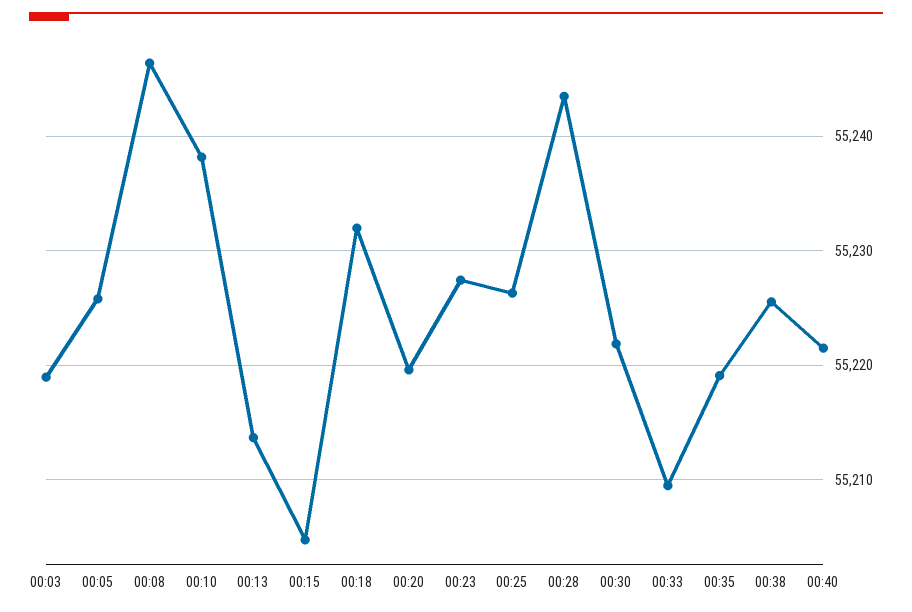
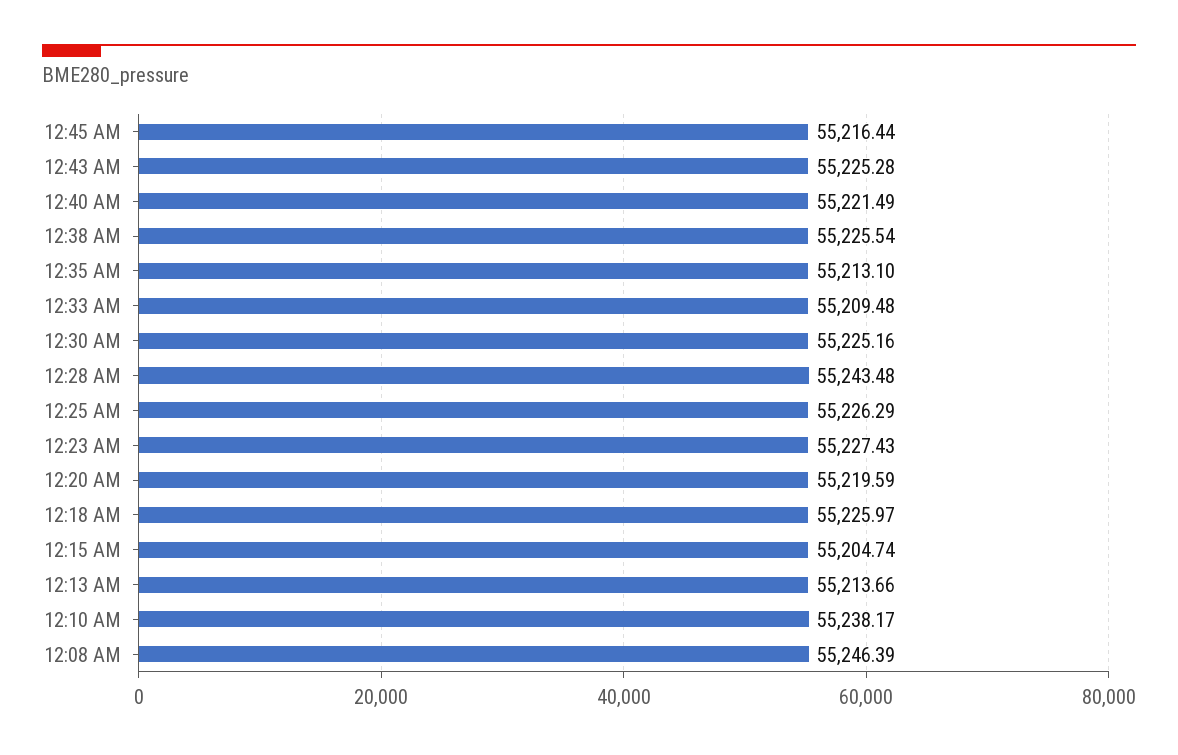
00:03: 55219 -> none
00:05: 55226 -> none
00:18: 55232 -> 55225.97
00:30: 55222 -> 55225.16
00:35: 55219 -> 55213.1
12:45 AM: none -> 55216.44
12:43 AM: none -> 55225.28

